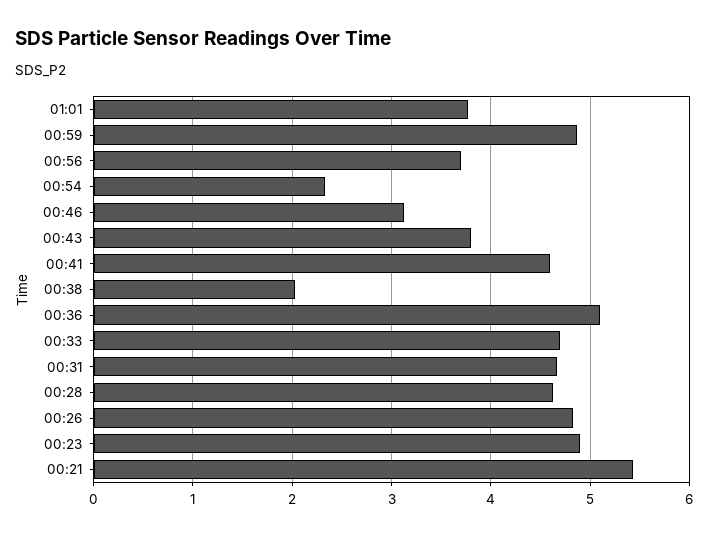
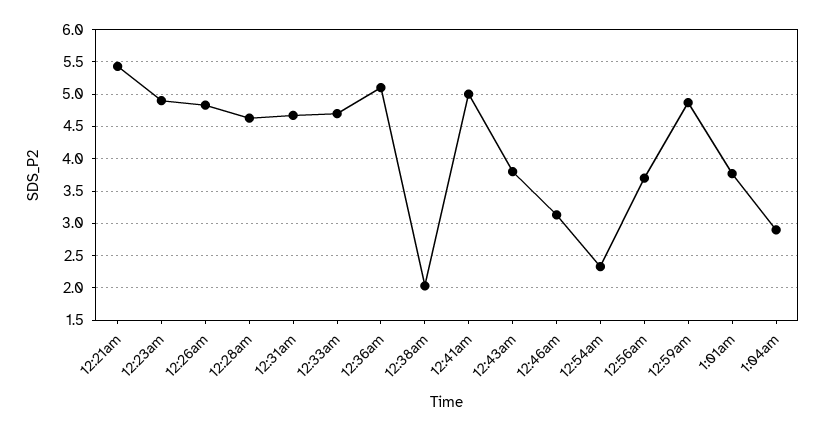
00:41: 4.6 -> 5
1:04am: none -> 2.9

